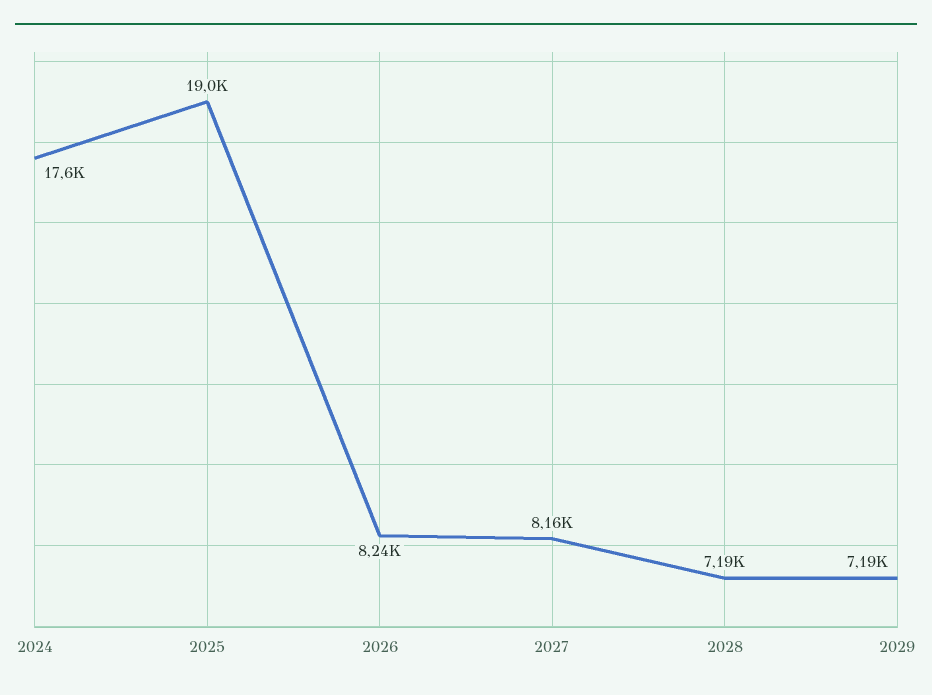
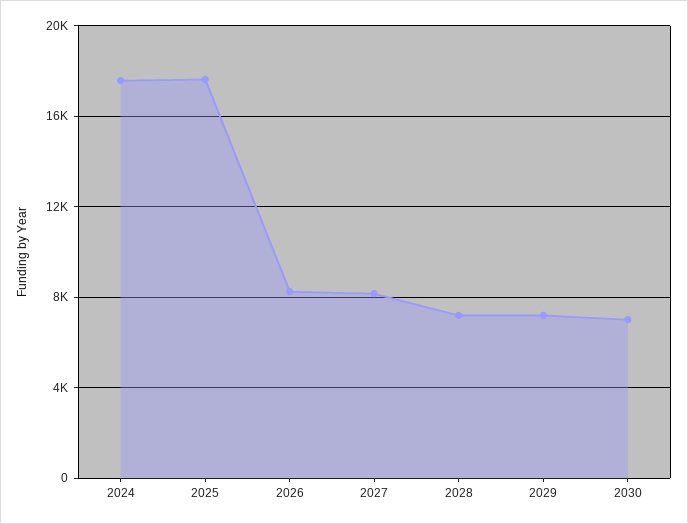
2025: 19000 -> 17500
2030: none -> 7000

